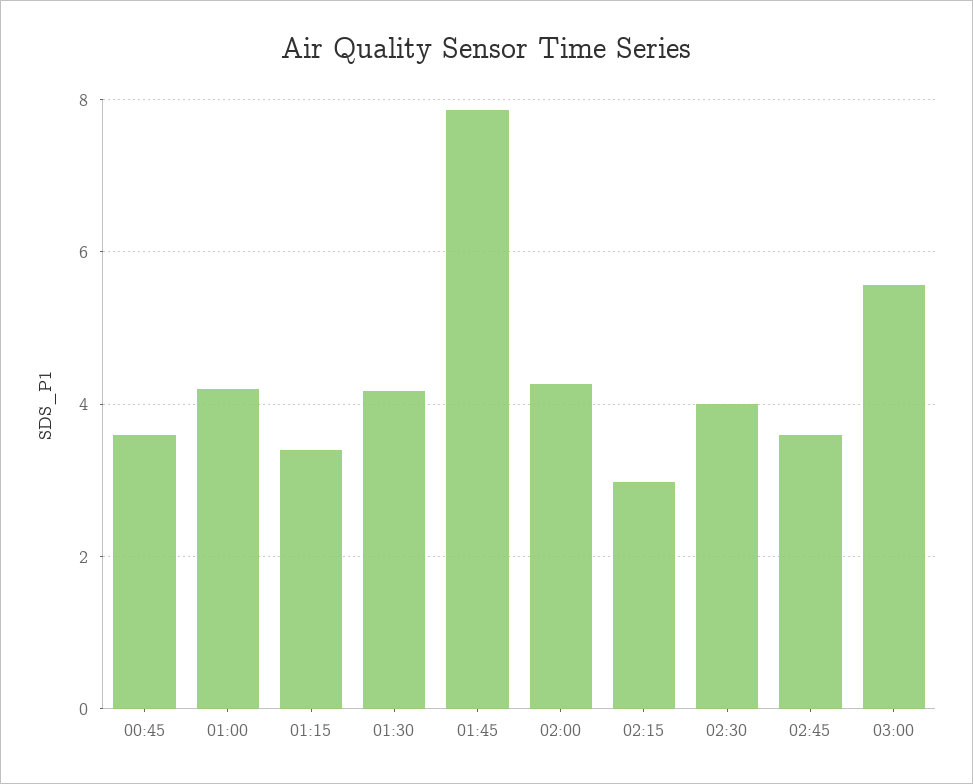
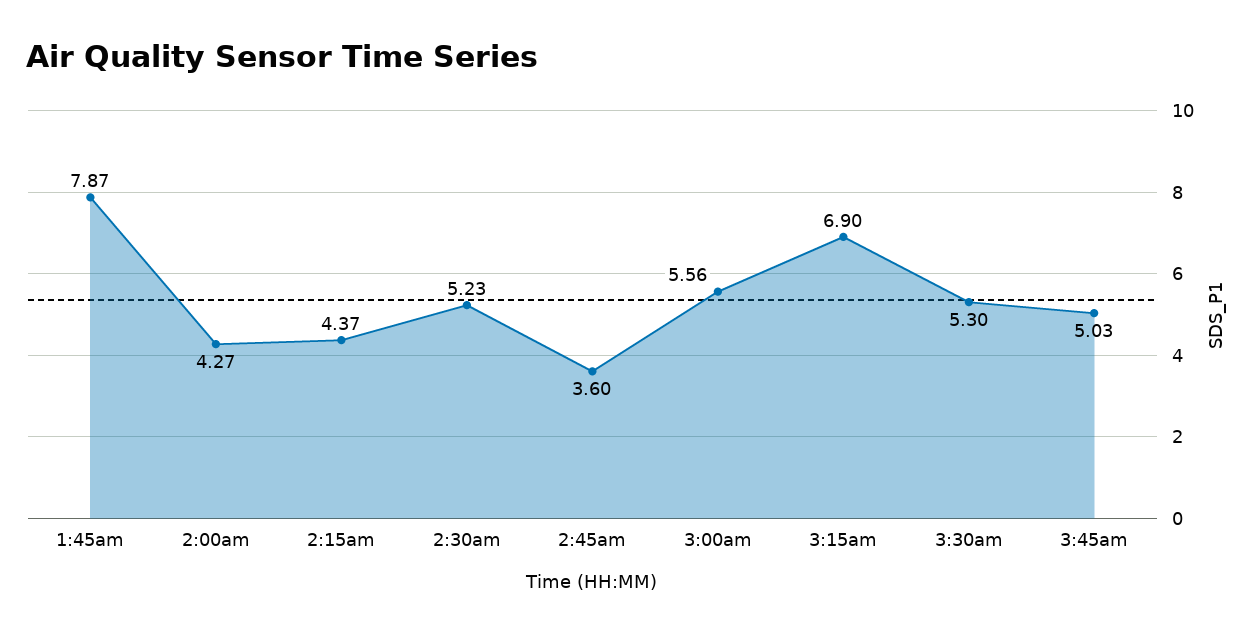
00:45: 3.6 -> none
01:00: 4.2 -> none
01:15: 3.4 -> none
01:30: 4.2 -> none
02:15: 3 -> 4.37
02:30: 4 -> 5.23
3:15am: none -> 6.9
3:30am: none -> 5.3
3:45am: none -> 5.03

